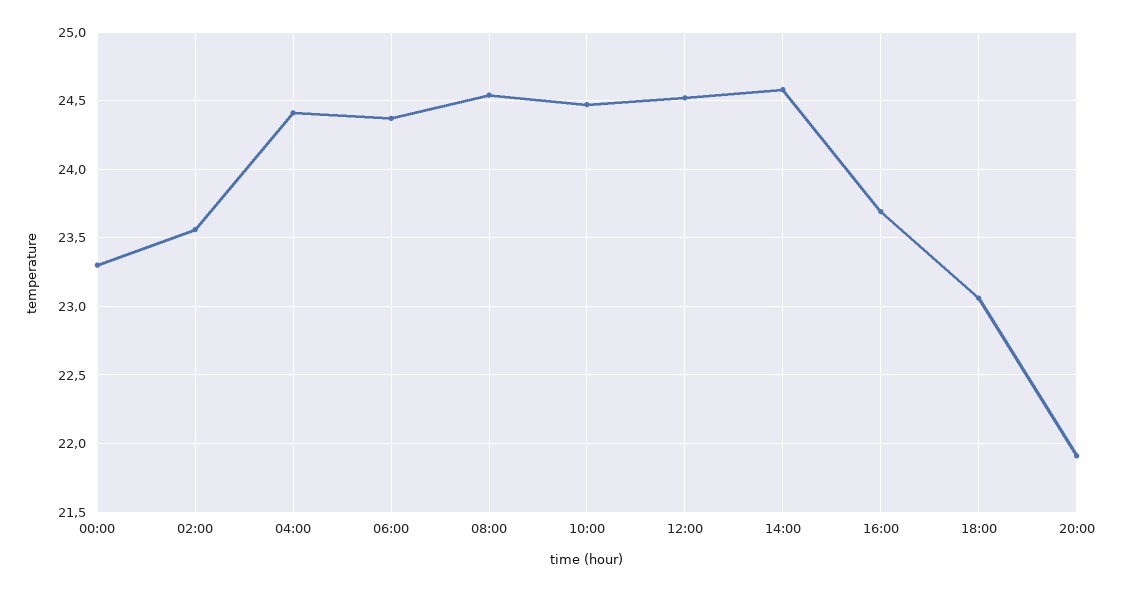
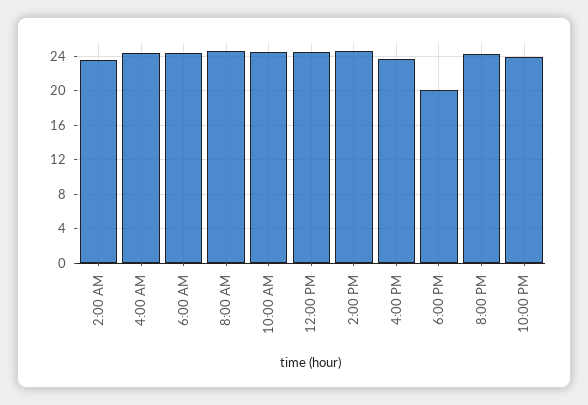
00:00: 23.3 -> none
18:00: 23.05 -> 20
20:00: 21.9 -> 24
10:00 PM: none -> 24

